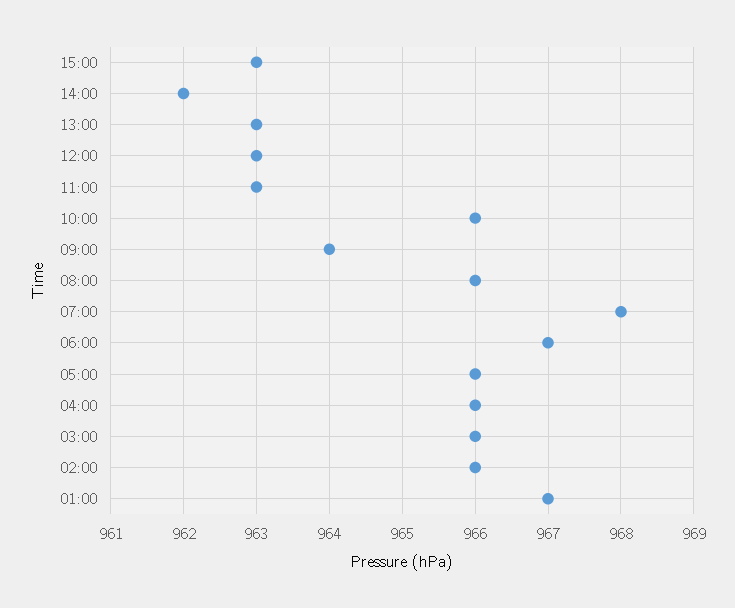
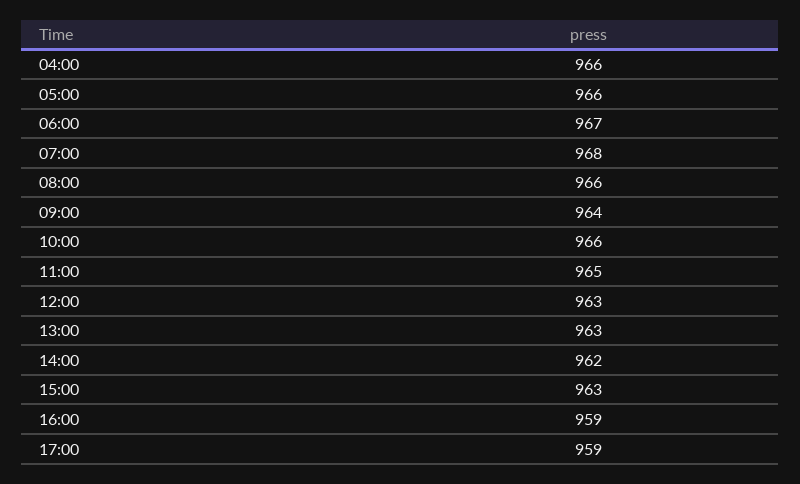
11:00: 963 -> 965
03:00: 966 -> none
02:00: 966 -> none
01:00: 967 -> none
16:00: none -> 959
17:00: none -> 959

